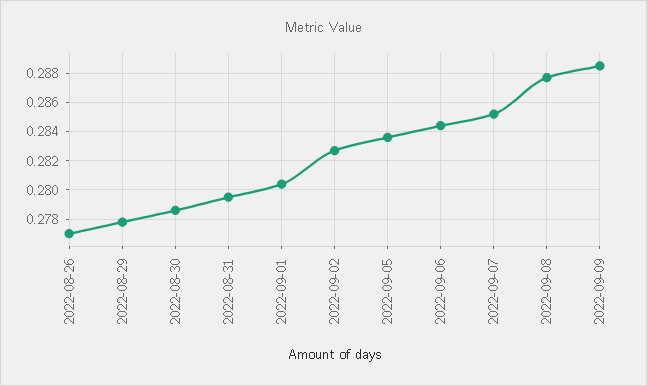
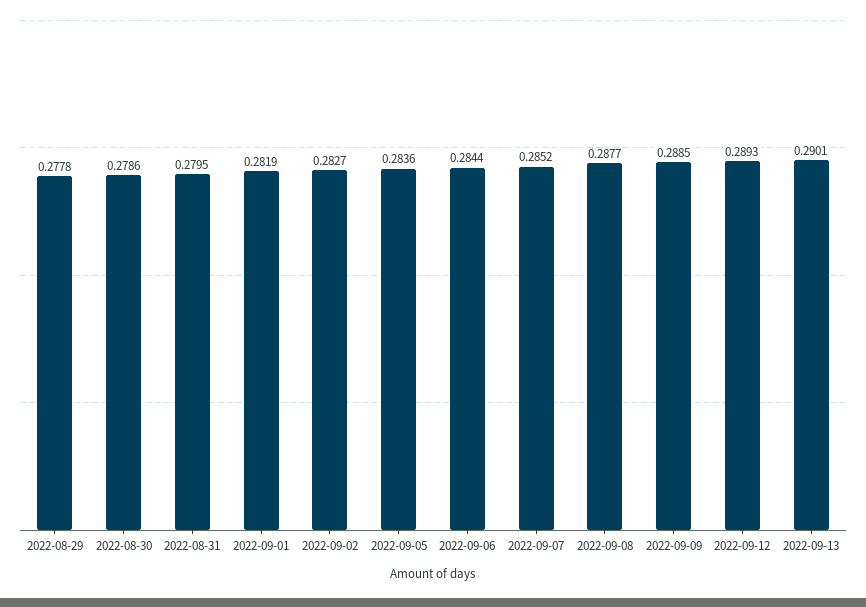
2022-08-26: 0.277 -> none
2022-09-01: 0.2805 -> 0.2819
2022-09-12: none -> 0.2893
2022-09-13: none -> 0.2901

